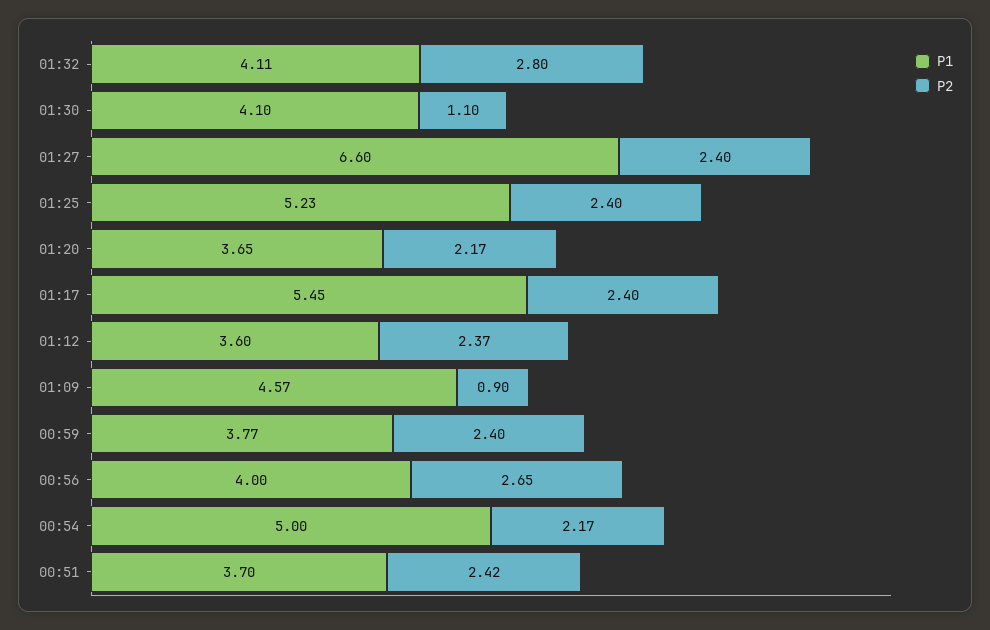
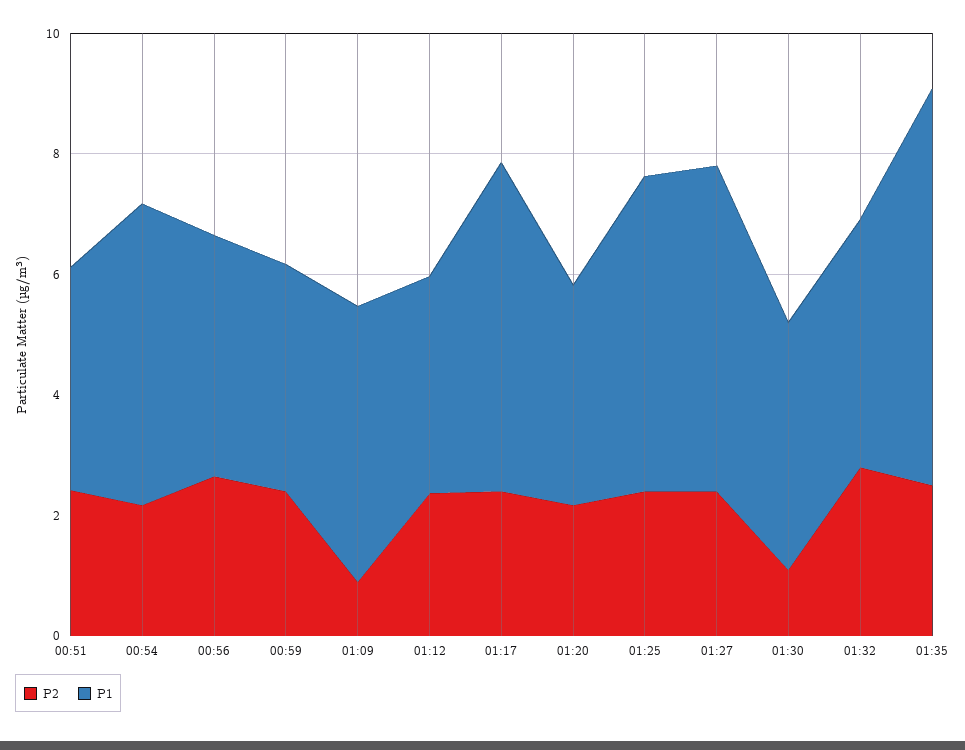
P1, 01:27: 6.6 -> 5.5
P2, 01:35: none -> 2.5
P1, 01:35: none -> 6.5

